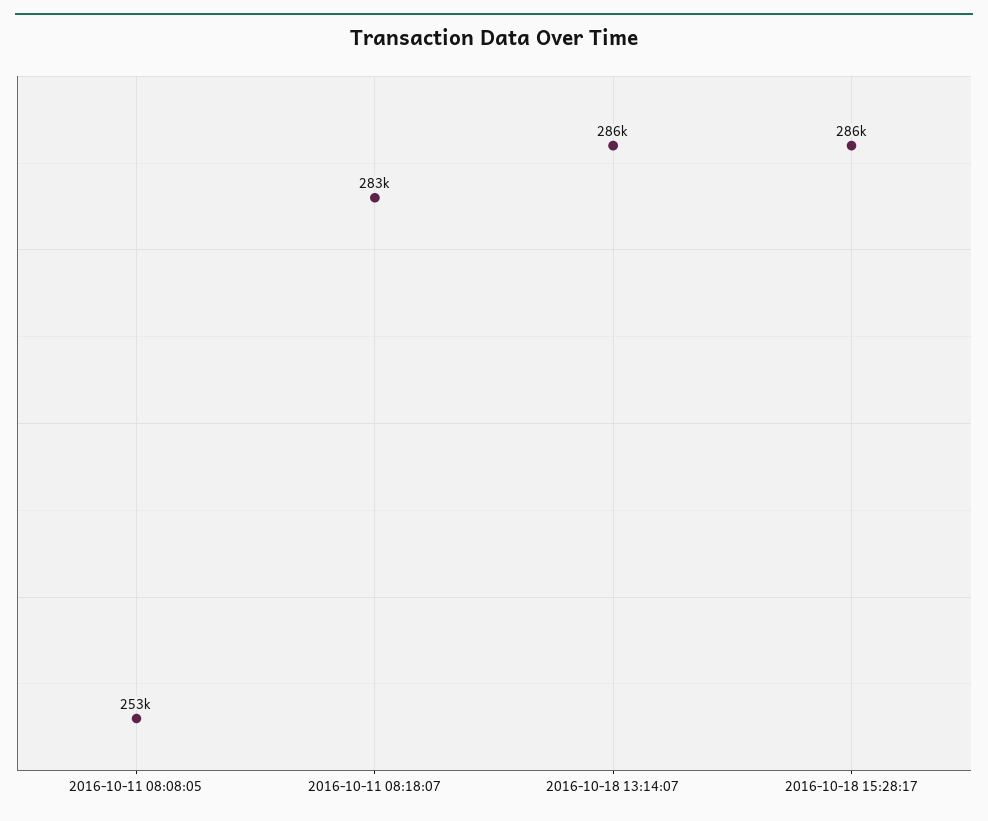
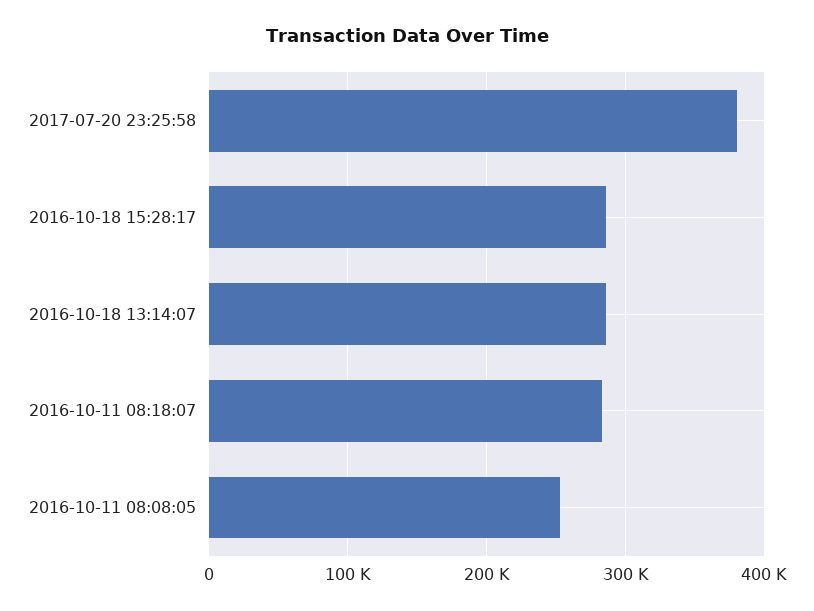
2017-07-20 23:25:58: none -> 380000

